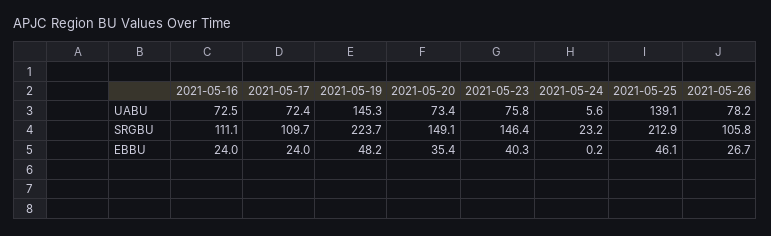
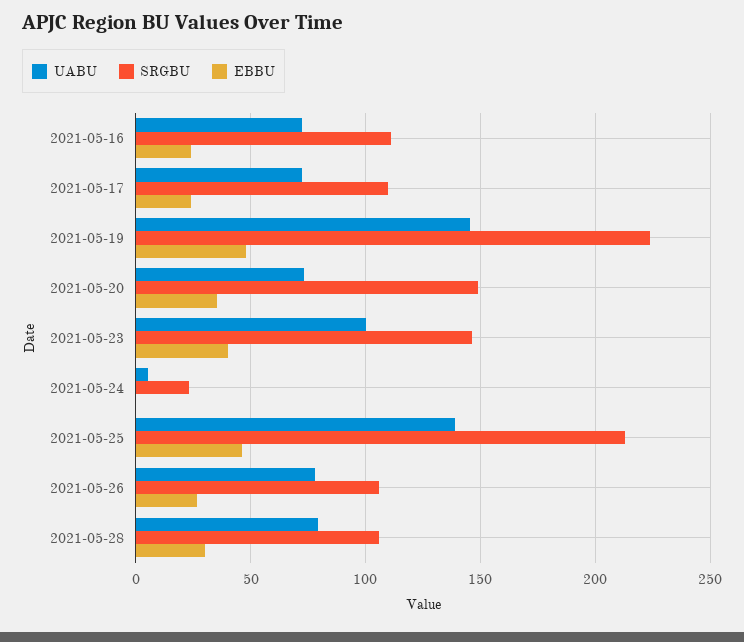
UABU, 2021-05-23: 75.8 -> 100
UABU, 2021-05-28: none -> 80
SRGBU, 2021-05-28: none -> 105
EBBU, 2021-05-28: none -> 30

